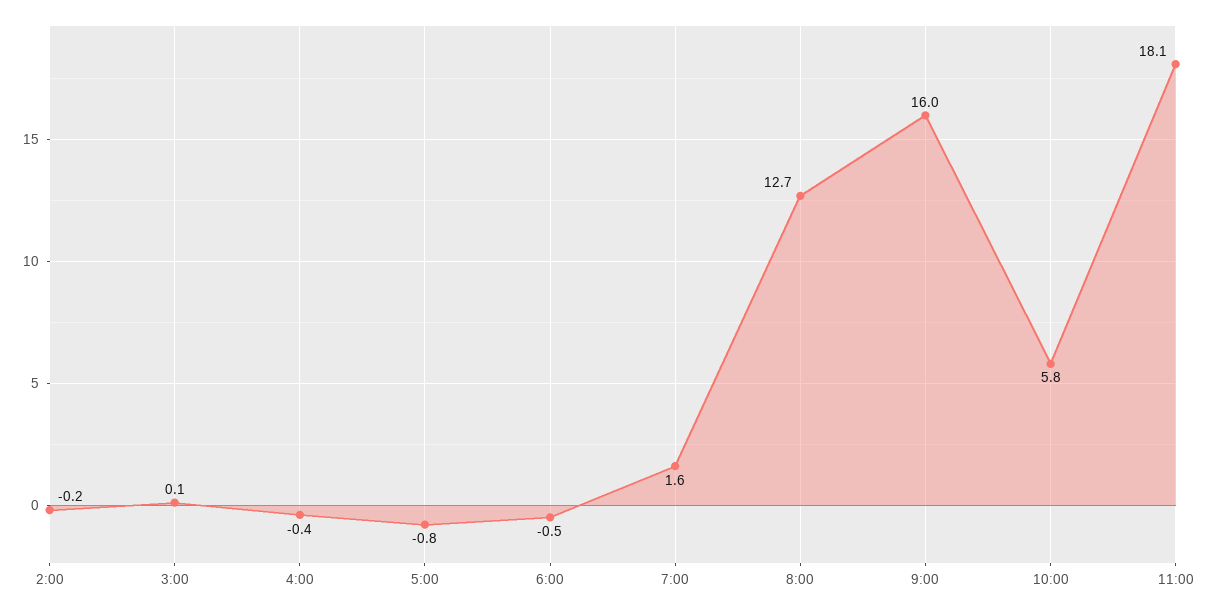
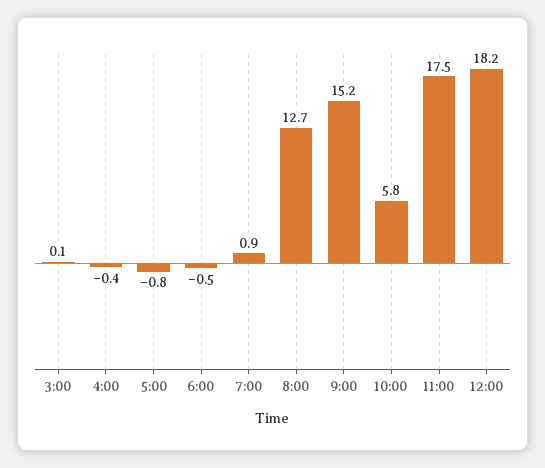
2:00: -0.2 -> none
7:00: 1.6 -> 0.9
9:00: 16 -> 15.2
11:00: 18.1 -> 17.5
12:00: none -> 18.2

